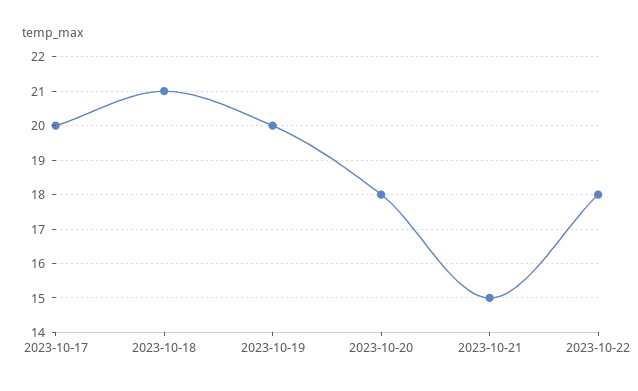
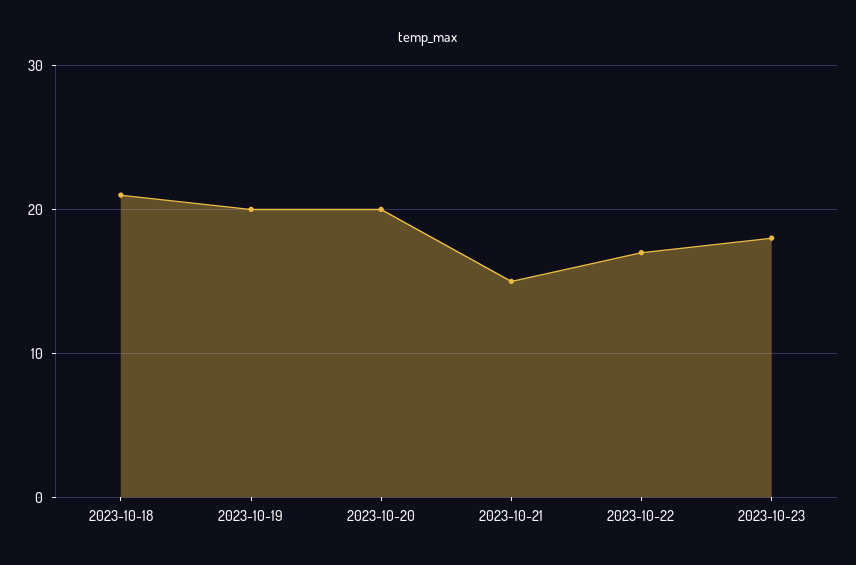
2023-10-17: 20 -> none
2023-10-20: 18 -> 20
2023-10-22: 18 -> 17
2023-10-23: none -> 18

